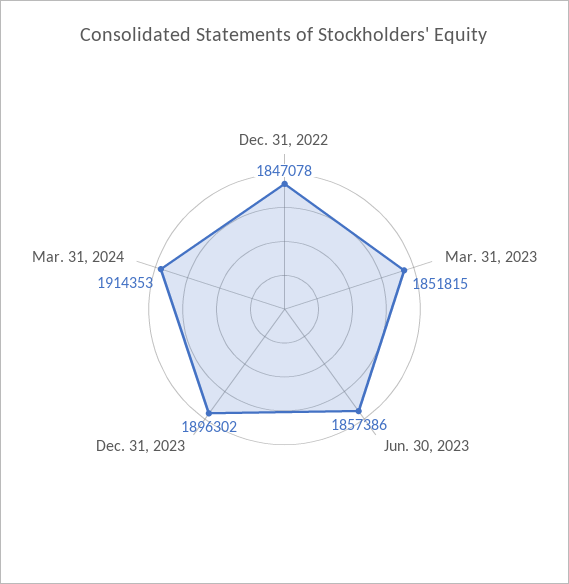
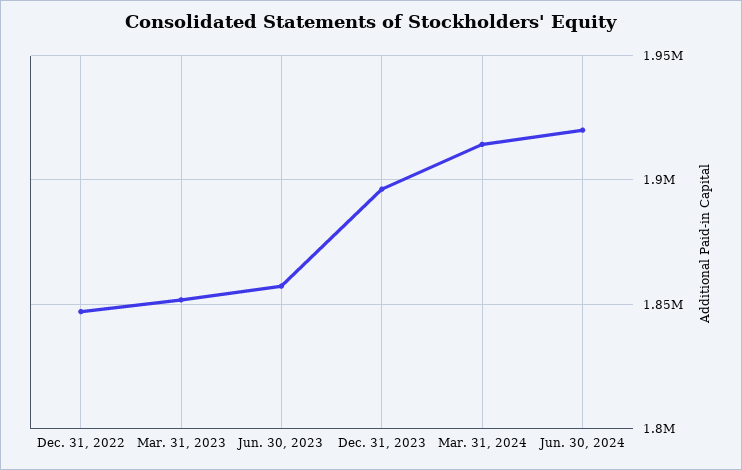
Jun. 30, 2024: none -> 1920000

